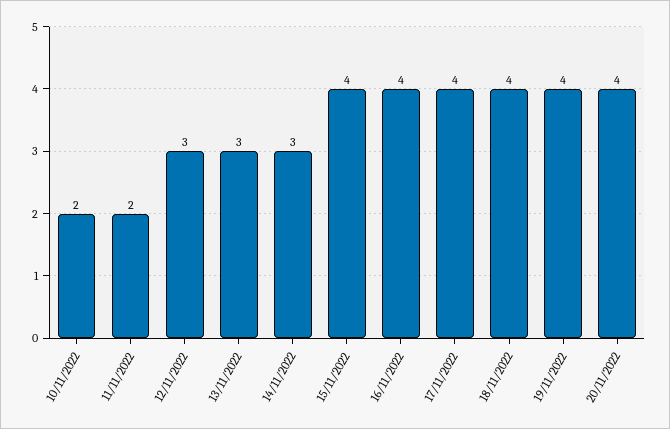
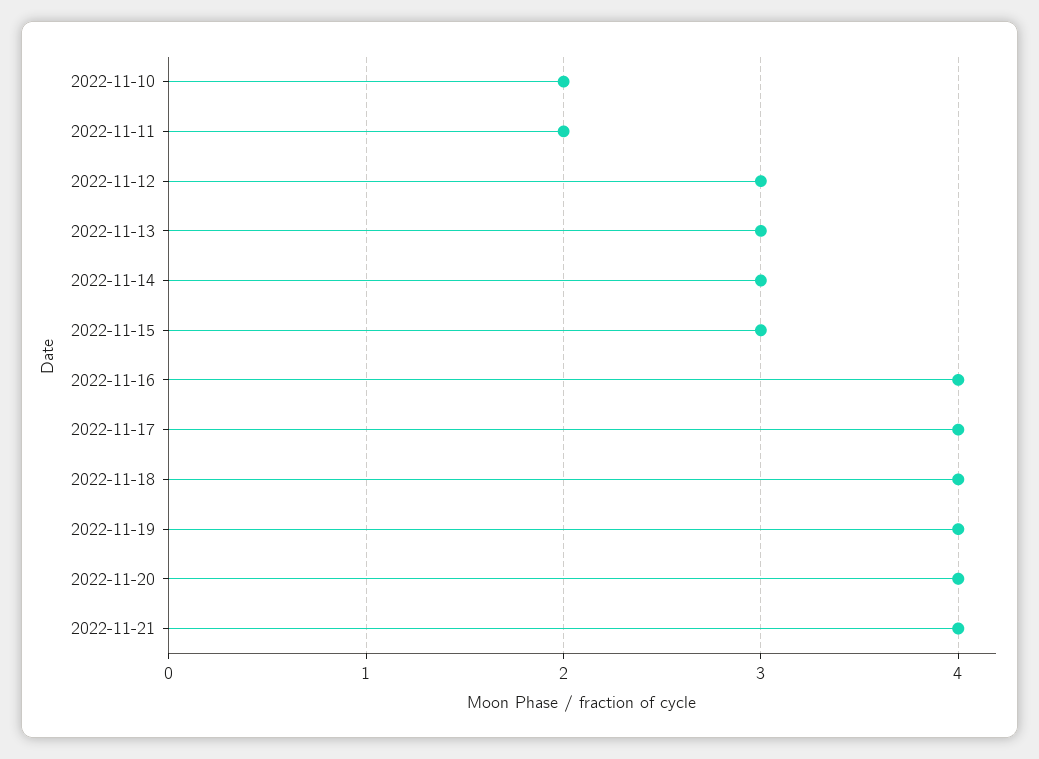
15/11/2022: 4 -> 3
2022-11-21: none -> 4

